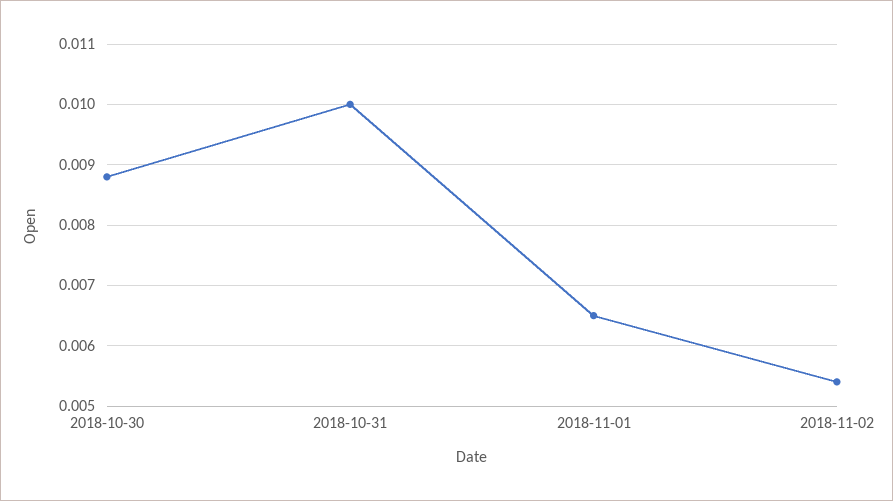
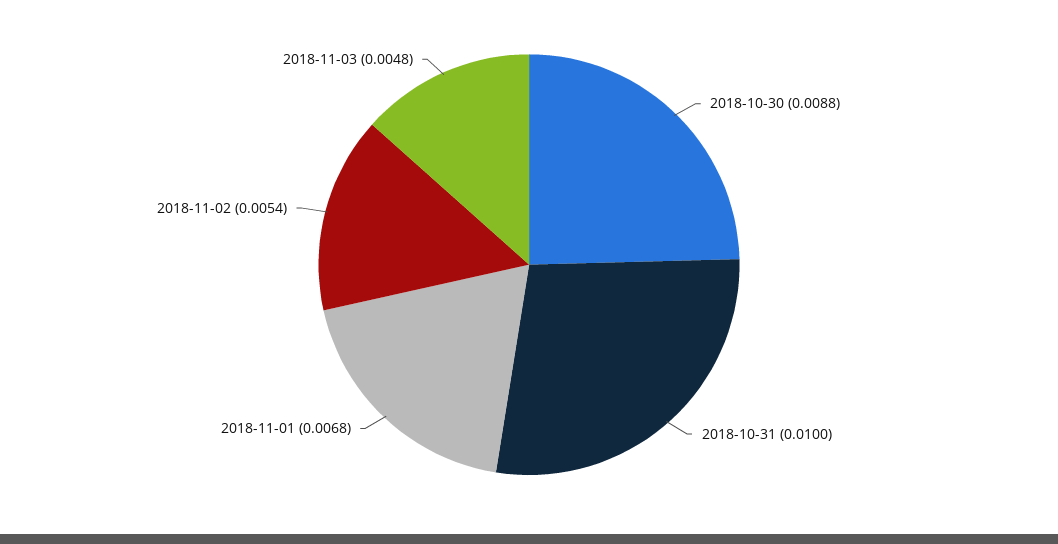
2018-11-01: 0.0065 -> 0.0068
2018-11-03: none -> 0.0048

